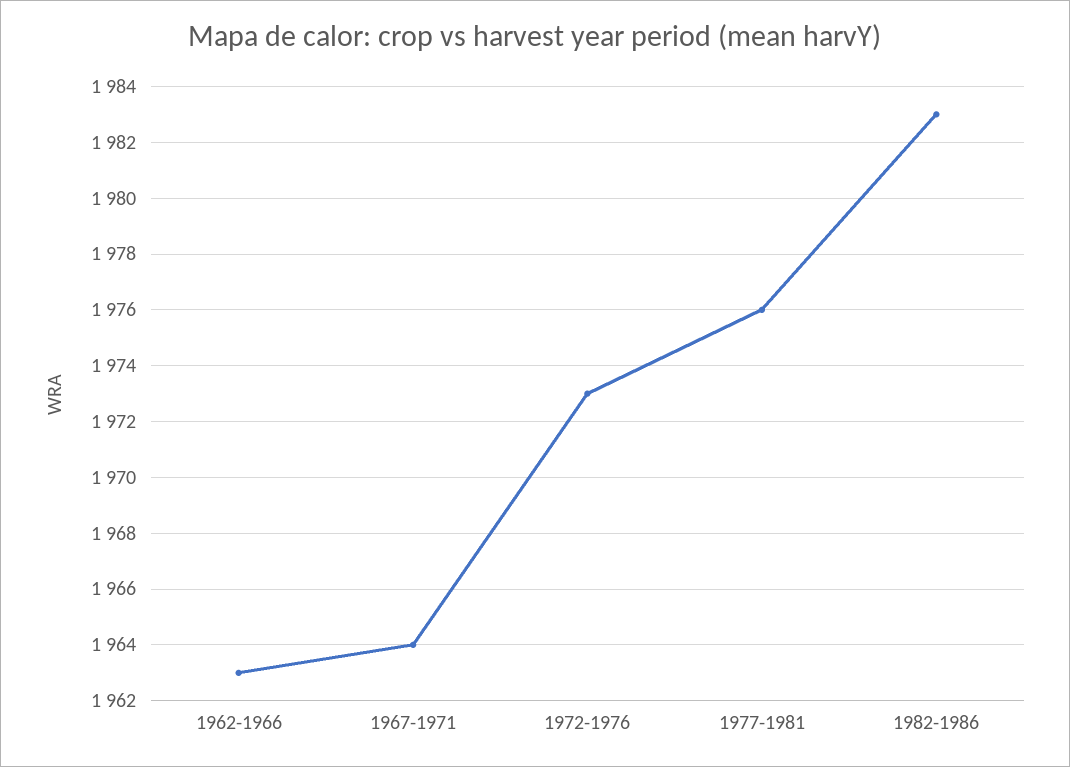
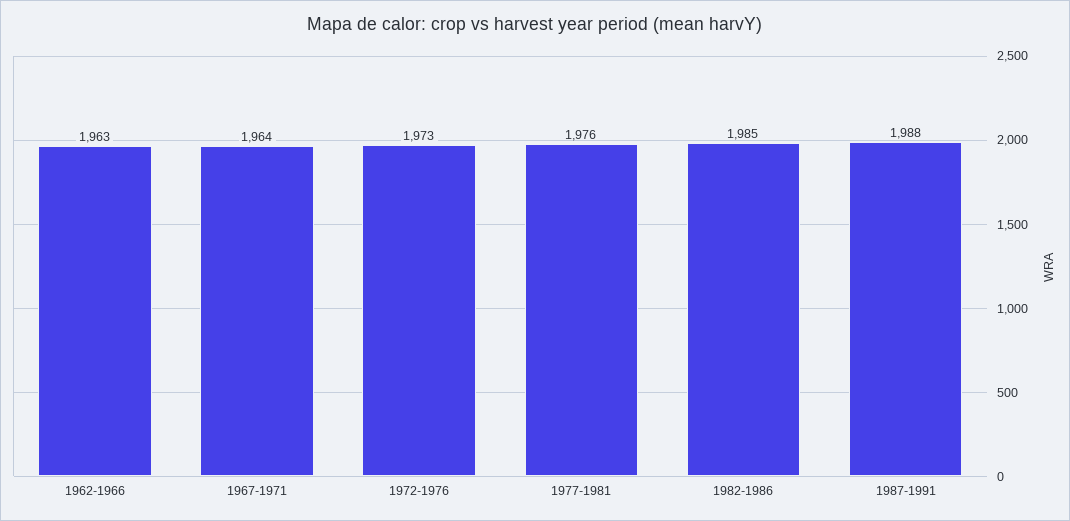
1982-1986: 1983 -> 1985
1987-1991: none -> 1988

